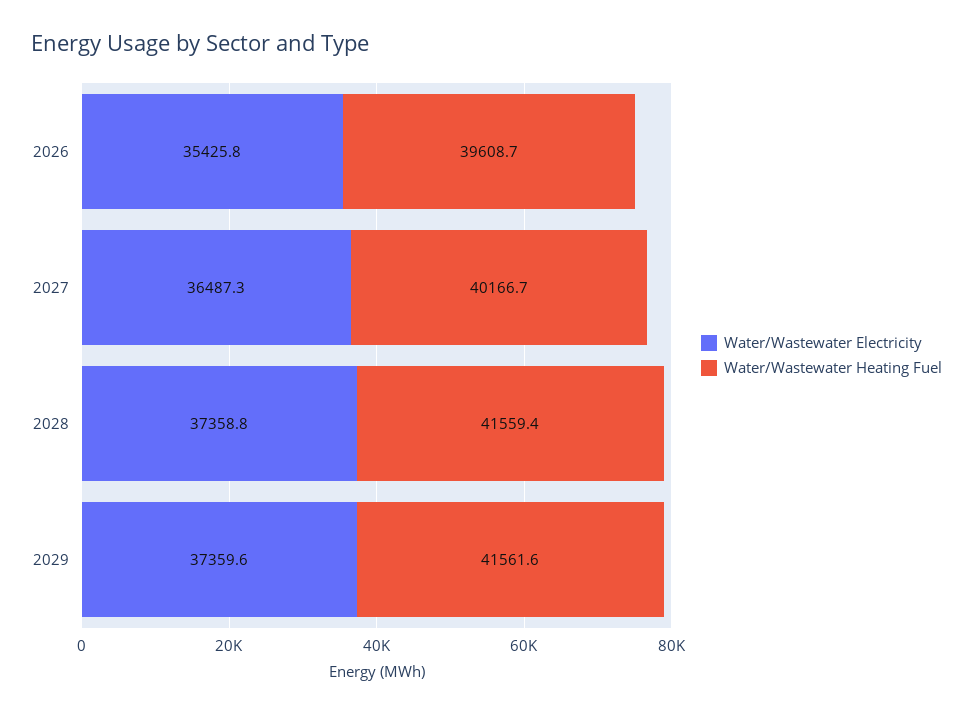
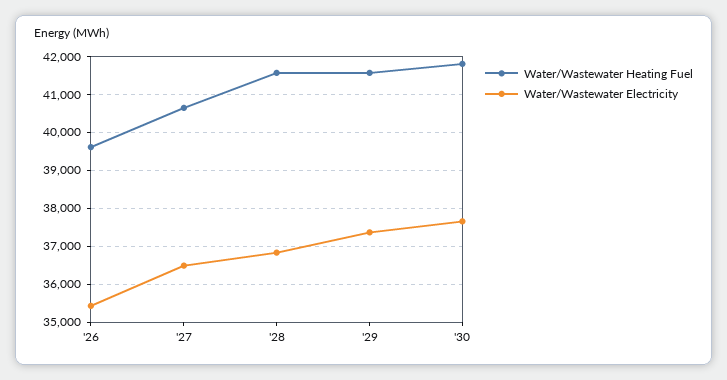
Water/Wastewater Heating Fuel, 2027: 40166.7 -> 40600
Water/Wastewater Electricity, 2028: 37358.8 -> 36800
Water/Wastewater Heating Fuel, '30: none -> 41800
Water/Wastewater Electricity, '30: none -> 37600

